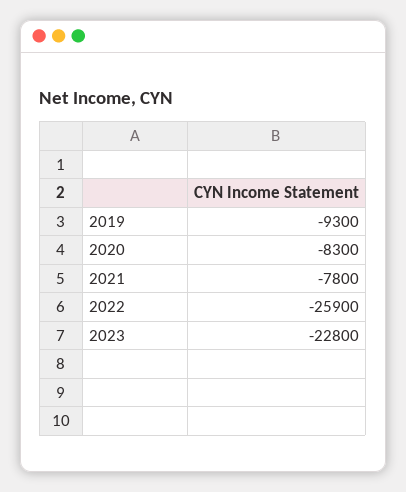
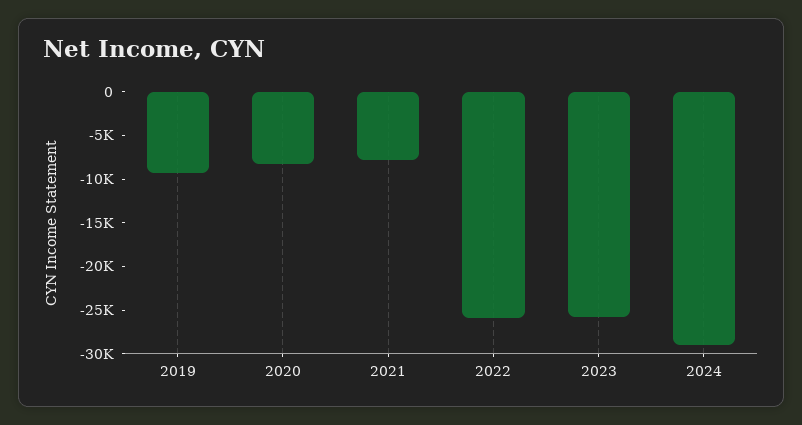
2023: -22800 -> -26000
2024: none -> -29000

